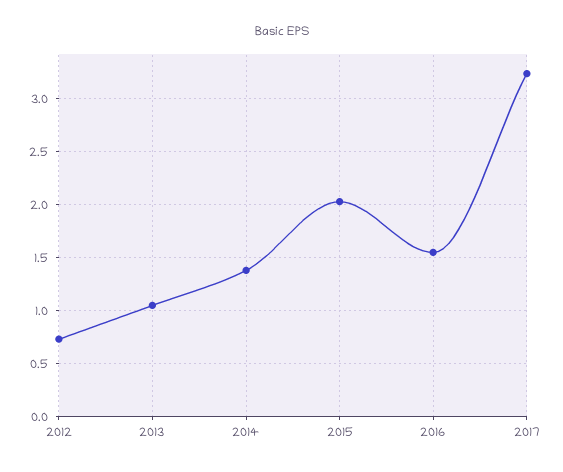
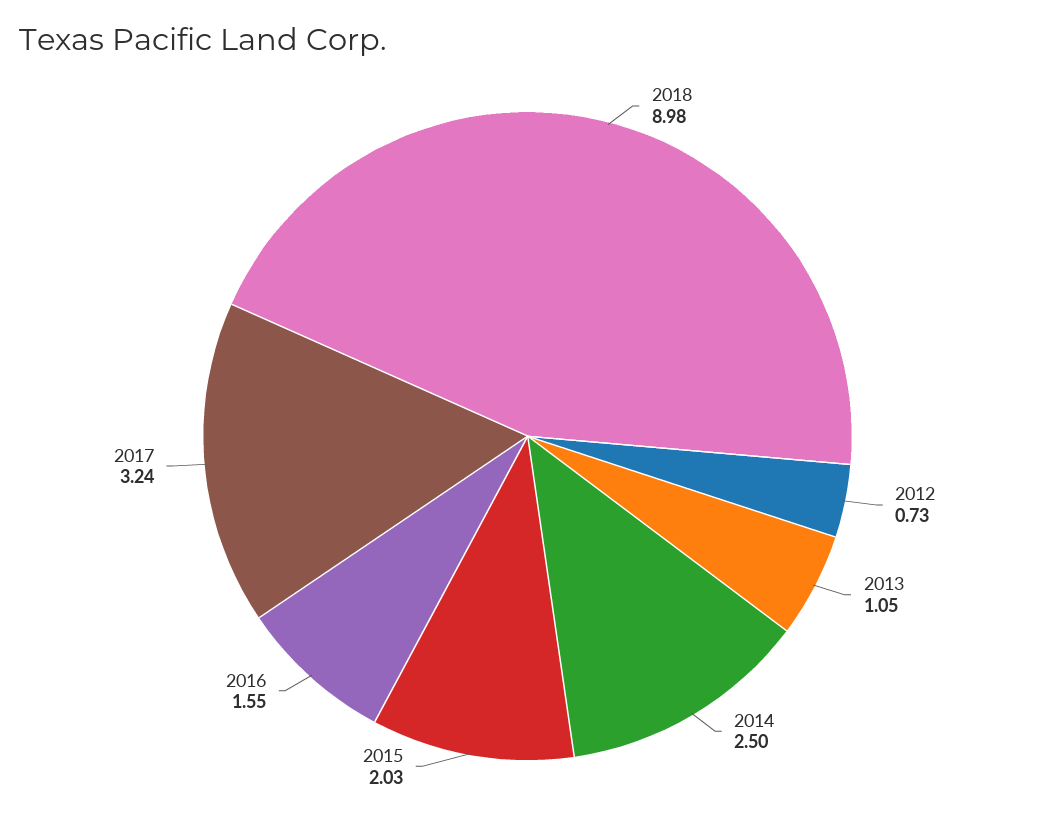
2014: 1.4 -> 2.5
2018: none -> 8.98

